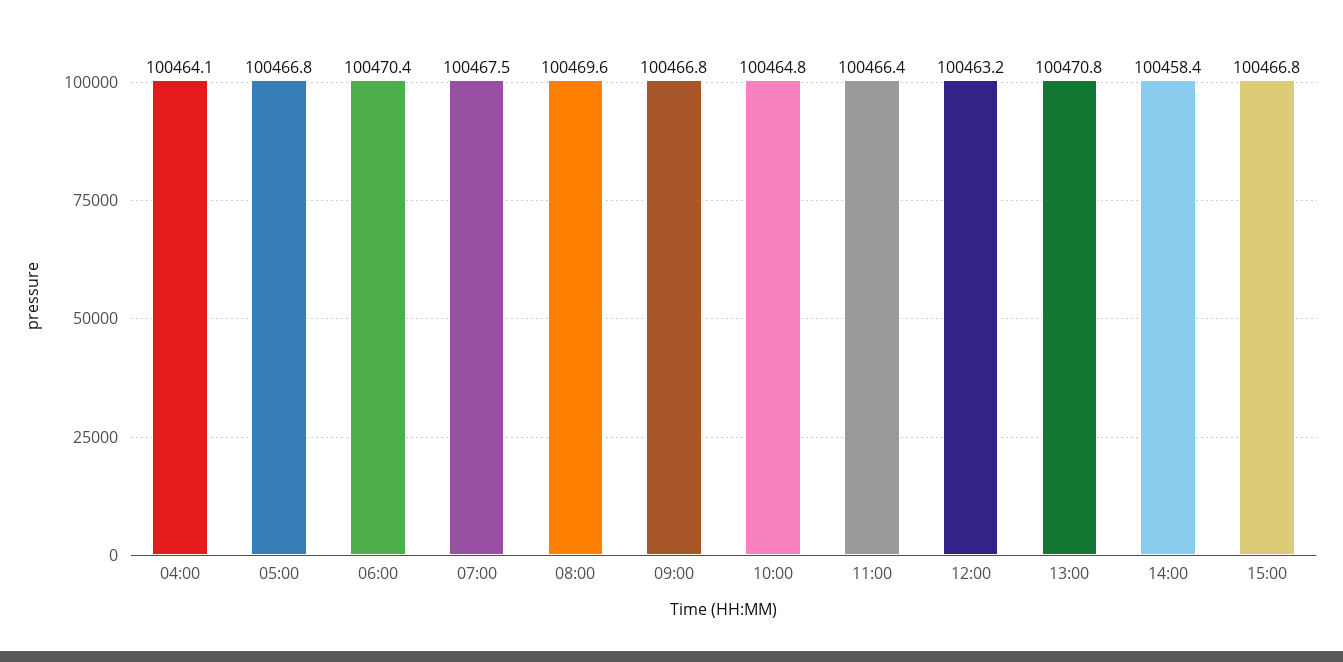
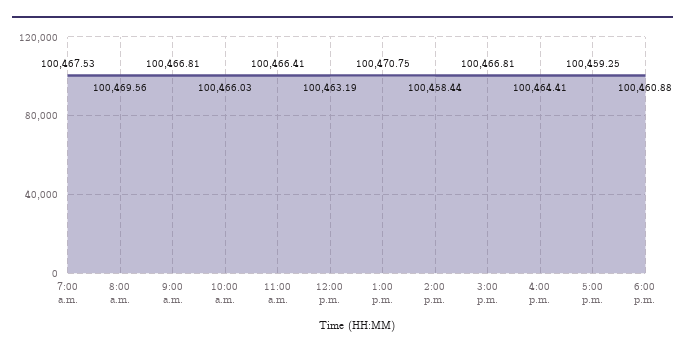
04:00: 100464.1 -> none
05:00: 100466.8 -> none
06:00: 100470.4 -> none
10:00: 100464.8 -> 100466.03
4:00 p.m.: none -> 100464.41
5:00 p.m.: none -> 100459.25
6:00 p.m.: none -> 100460.88

